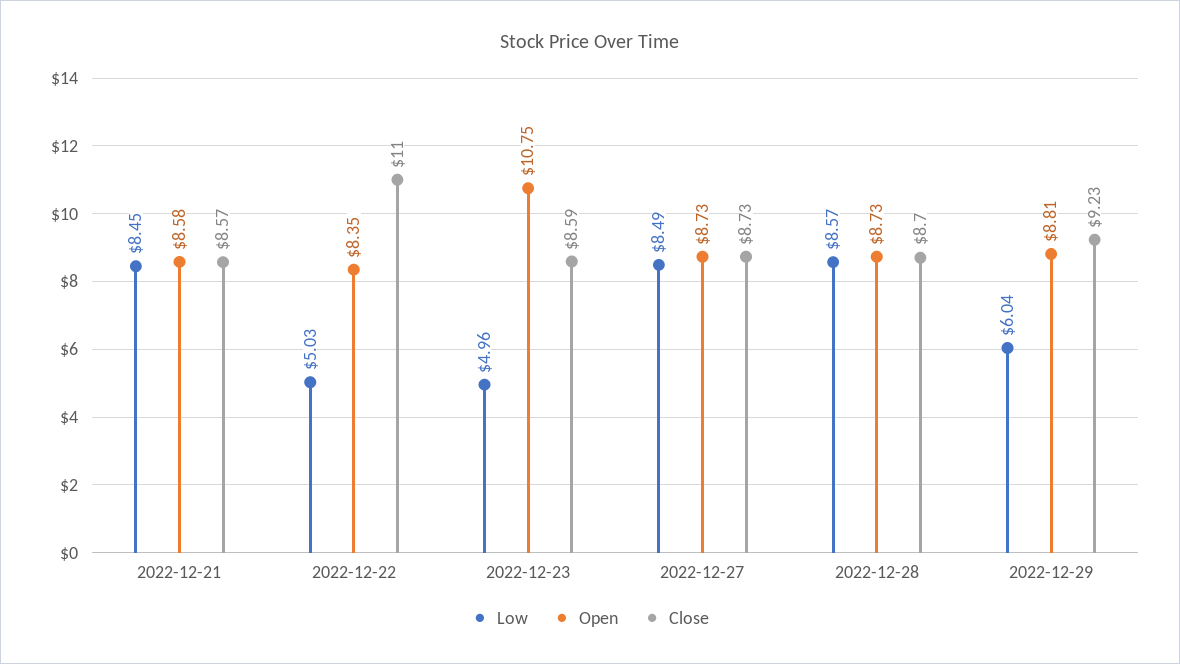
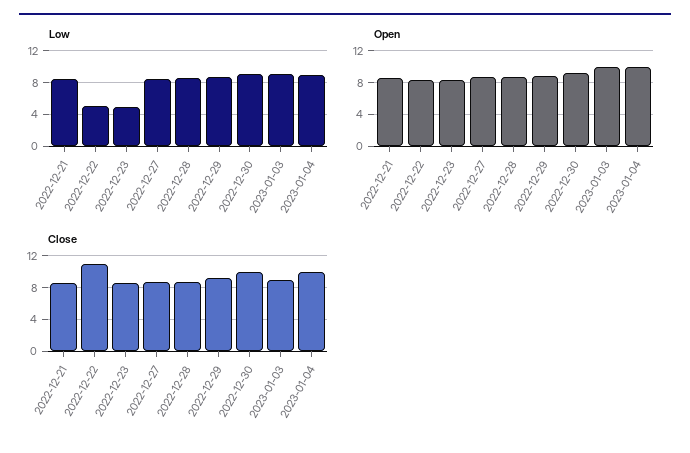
Open, 2022-12-23: 10.75 -> 8
Low, 2022-12-29: 6.04 -> 9
Low, 2022-12-30: none -> 9
Low, 2023-01-03: none -> 9
Low, 2023-01-04: none -> 9
Open, 2022-12-30: none -> 9
Open, 2023-01-03: none -> 10
Open, 2023-01-04: none -> 10
Close, 2022-12-30: none -> 10
Close, 2023-01-03: none -> 9
Close, 2023-01-04: none -> 10

